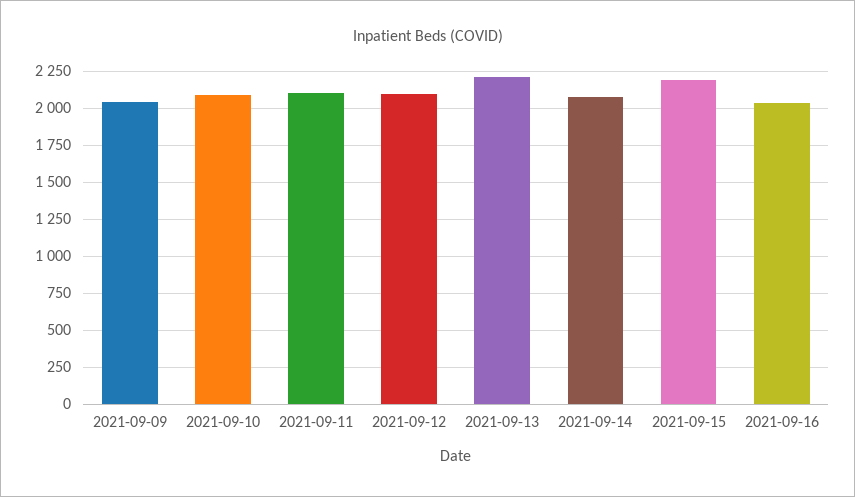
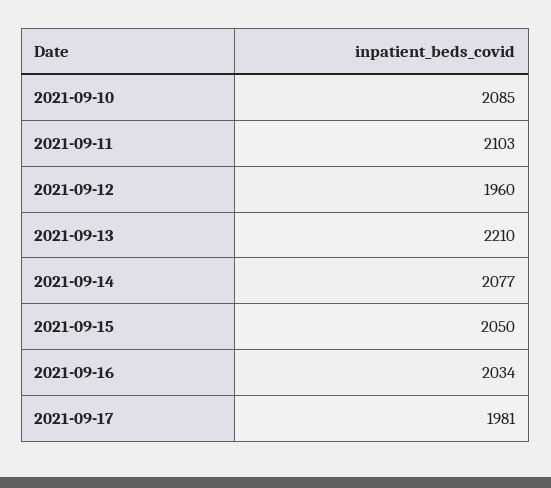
2021-09-09: 2050 -> none
2021-09-12: 2100 -> 1960
2021-09-15: 2200 -> 2050
2021-09-17: none -> 1981

